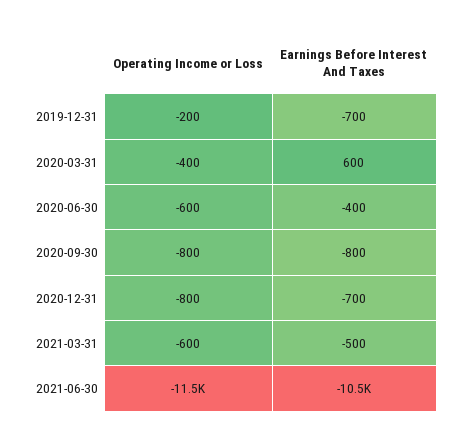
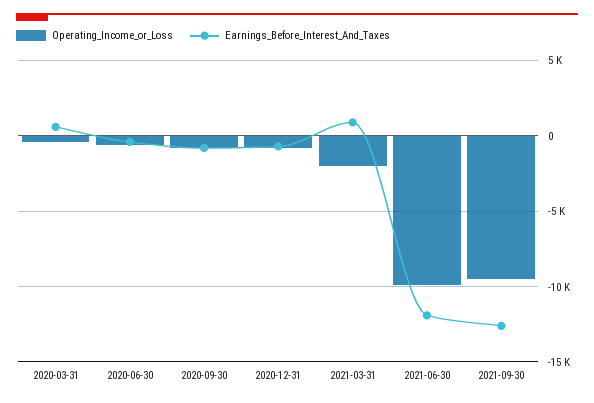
Operating Income or Loss, 2019-12-31: -200 -> none
Earnings Before Interest And Taxes, 2019-12-31: -700 -> none
Operating Income or Loss, 2021-03-31: -600 -> -2000
Earnings Before Interest And Taxes, 2021-03-31: -500 -> 1000
Operating Income or Loss, 2021-06-30: -11500 -> -10000
Earnings Before Interest And Taxes, 2021-06-30: -10500 -> -12000
Operating Income or Loss, 2021-09-30: none -> -9500
Earnings Before Interest And Taxes, 2021-09-30: none -> -12500

